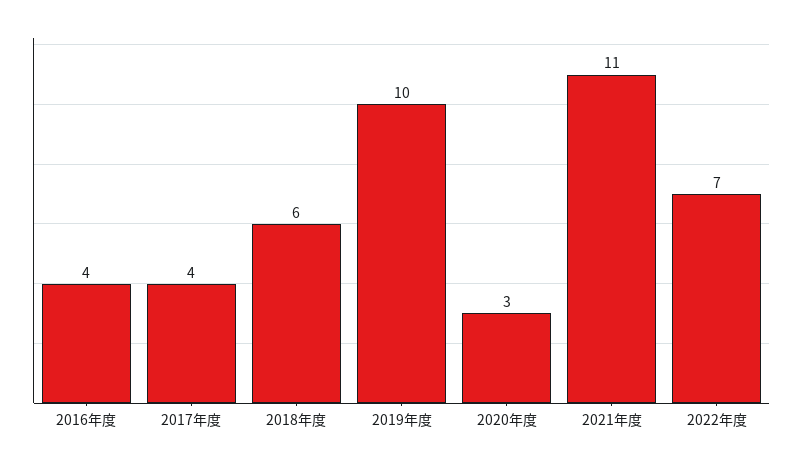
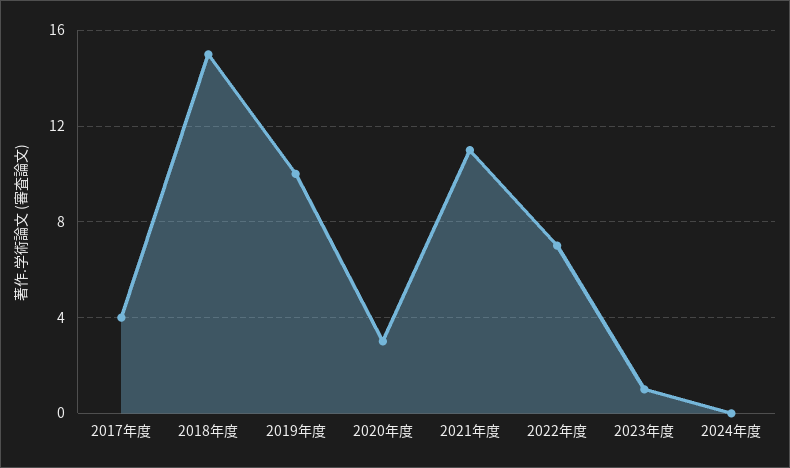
2016年度: 4 -> none
2018年度: 6 -> 15
2023年度: none -> 1
2024年度: none -> 0

